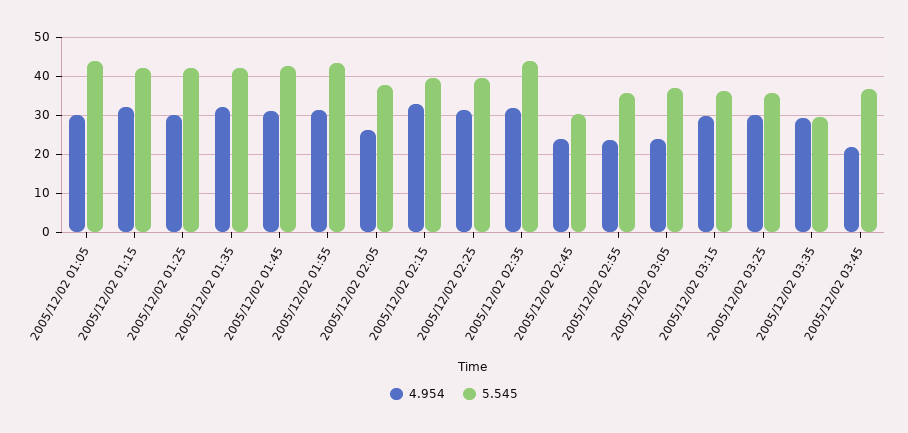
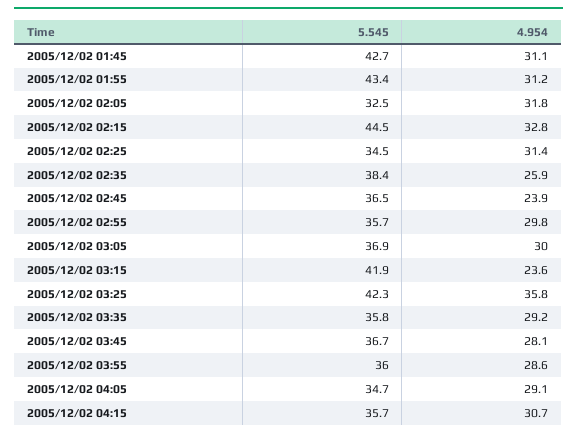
4.954, 2005/12/02 01:05: 30 -> none
5.545, 2005/12/02 01:05: 44 -> none
4.954, 2005/12/02 01:15: 32 -> none
5.545, 2005/12/02 01:15: 42 -> none
4.954, 2005/12/02 01:25: 30 -> none
5.545, 2005/12/02 01:25: 42 -> none
4.954, 2005/12/02 01:35: 32 -> none
5.545, 2005/12/02 01:35: 42 -> none
4.954, 2005/12/02 02:05: 26 -> 31.8
5.545, 2005/12/02 02:05: 38 -> 32.5
5.545, 2005/12/02 02:15: 40 -> 44.5
5.545, 2005/12/02 02:25: 40 -> 34.5
4.954, 2005/12/02 02:35: 32 -> 25.9
5.545, 2005/12/02 02:35: 44 -> 38.4
5.545, 2005/12/02 02:45: 30 -> 36.5
4.954, 2005/12/02 02:55: 24 -> 29.8
4.954, 2005/12/02 03:05: 24 -> 30
4.954, 2005/12/02 03:15: 30 -> 23.6
5.545, 2005/12/02 03:15: 36 -> 41.9
4.954, 2005/12/02 03:25: 30 -> 35.8
5.545, 2005/12/02 03:25: 36 -> 42.3
5.545, 2005/12/02 03:35: 30 -> 35.8
4.954, 2005/12/02 03:45: 22 -> 28.1
5.545, 2005/12/02 03:55: none -> 36
4.954, 2005/12/02 03:55: none -> 28.6
5.545, 2005/12/02 04:05: none -> 34.7
4.954, 2005/12/02 04:05: none -> 29.1
5.545, 2005/12/02 04:15: none -> 35.7
4.954, 2005/12/02 04:15: none -> 30.7

